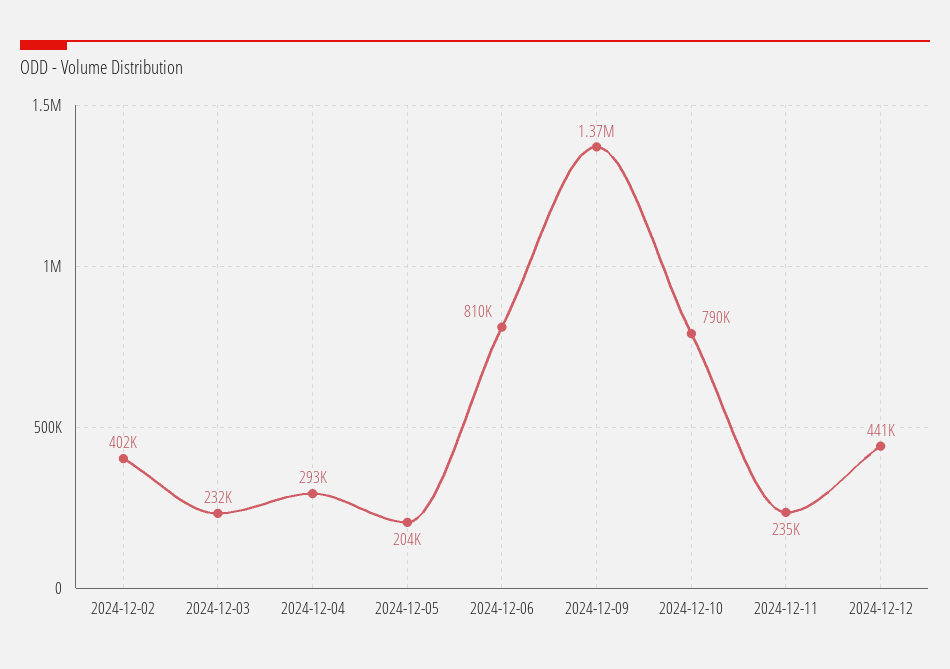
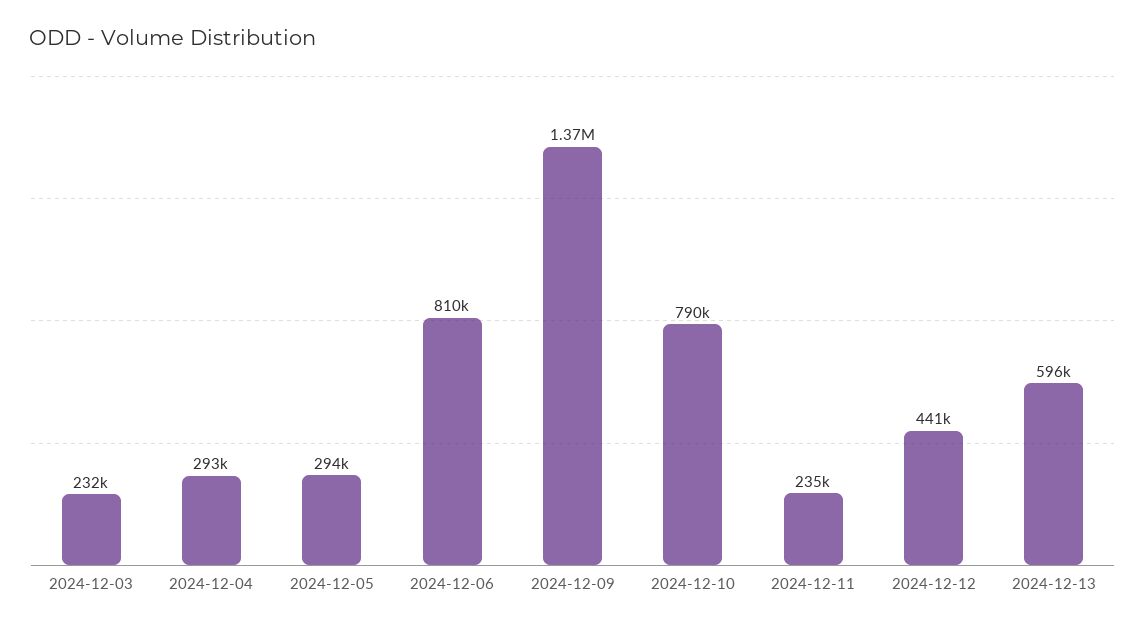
2024-12-02: 402000 -> none
2024-12-05: 204000 -> 294000
2024-12-13: none -> 596000

